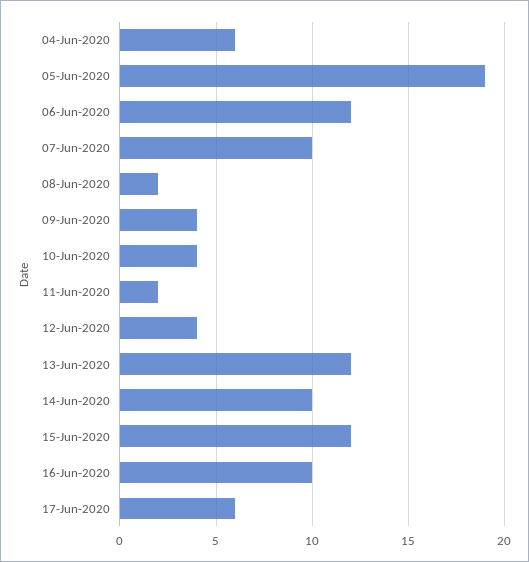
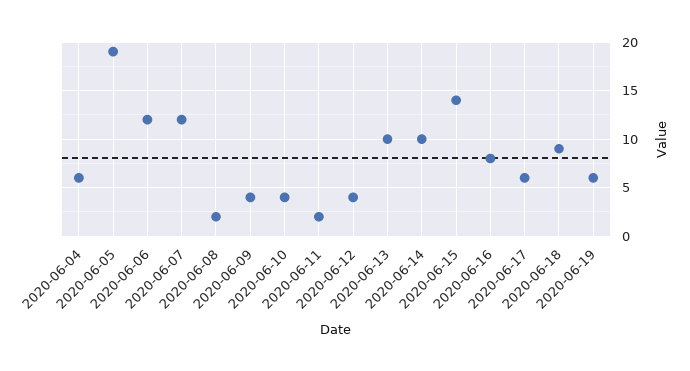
07-Jun-2020: 10 -> 12
13-Jun-2020: 12 -> 10
15-Jun-2020: 12 -> 14
16-Jun-2020: 10 -> 8
2020-06-18: none -> 9
2020-06-19: none -> 6

